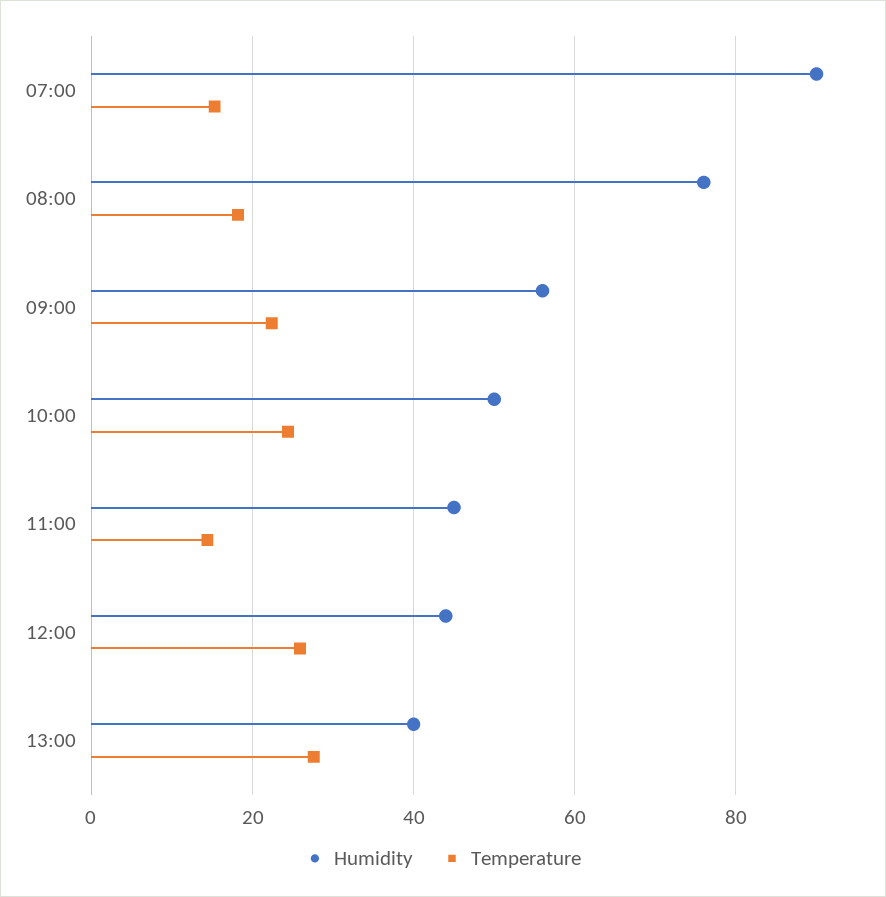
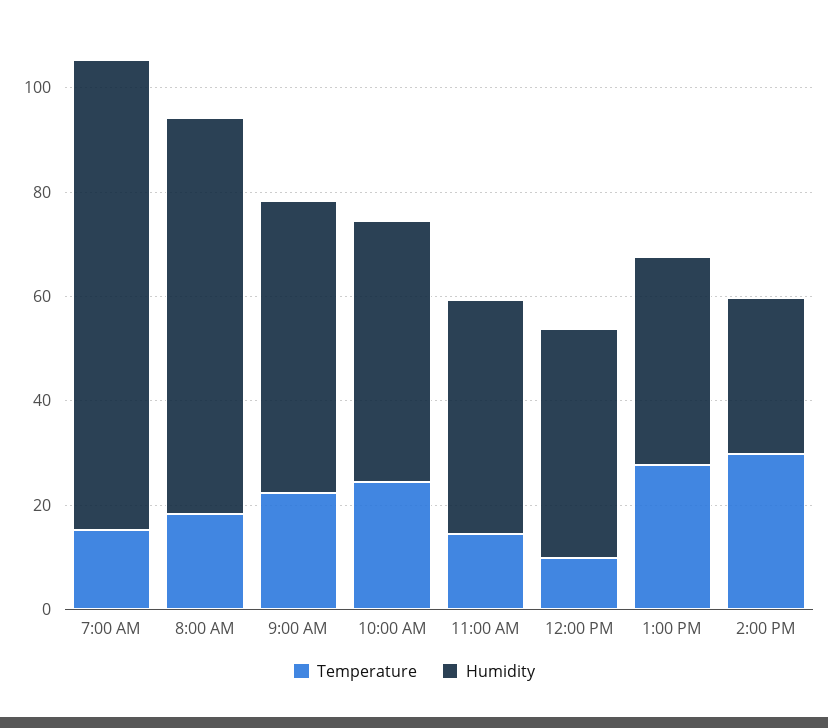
Temperature, 12:00: 26 -> 10
Temperature, 2:00 PM: none -> 30
Humidity, 2:00 PM: none -> 30

